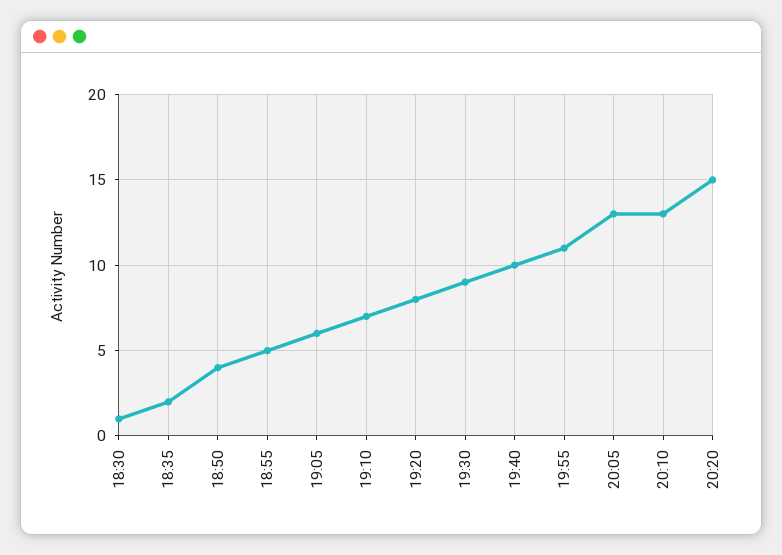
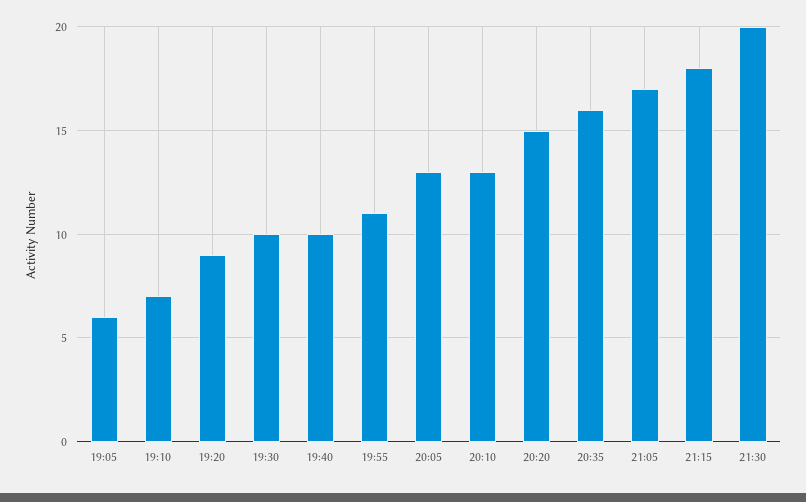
18:30: 1 -> none
18:35: 2 -> none
18:50: 4 -> none
18:55: 5 -> none
19:20: 8 -> 9
19:30: 9 -> 10
20:35: none -> 16
21:05: none -> 17
21:15: none -> 18
21:30: none -> 20

